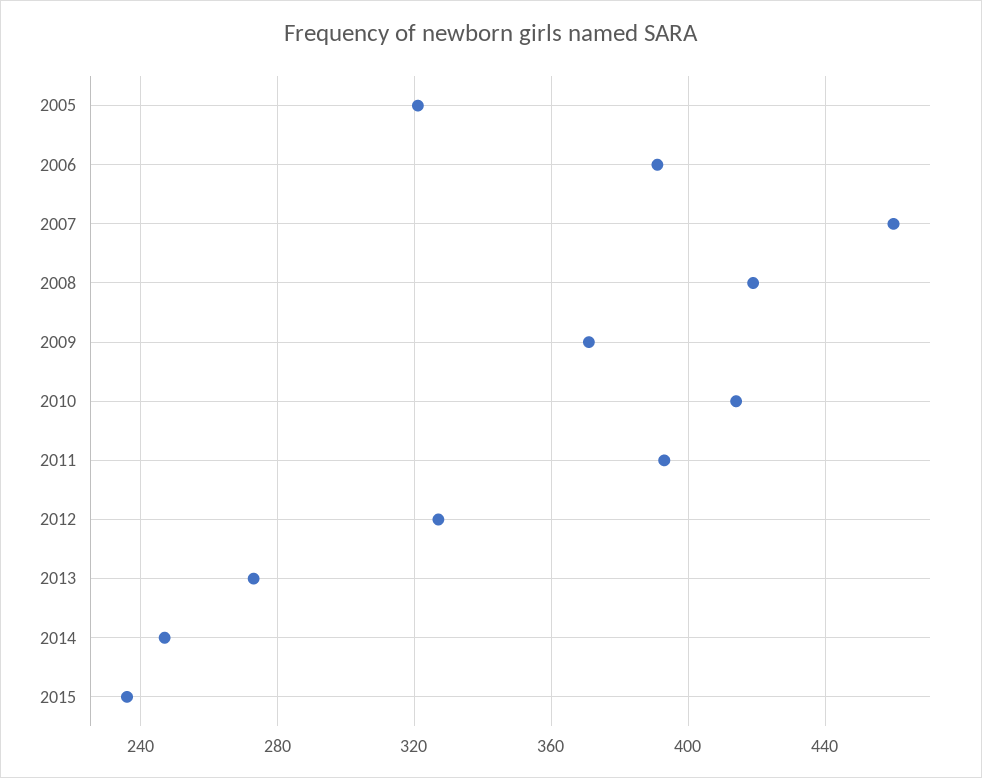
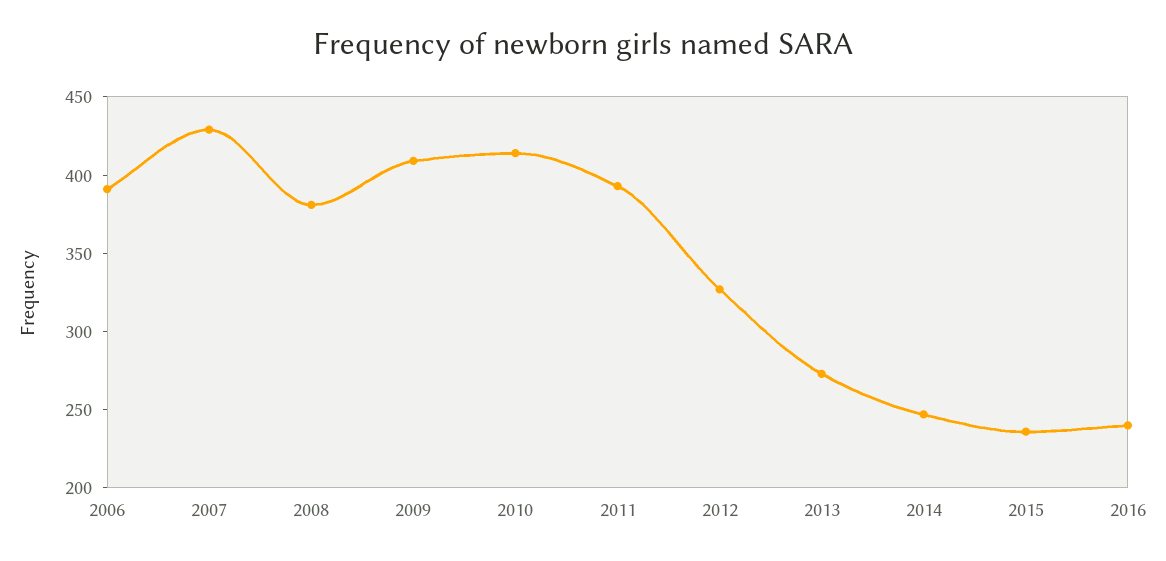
2005: 320 -> none
2007: 460 -> 430
2008: 420 -> 380
2009: 370 -> 410
2016: none -> 240

